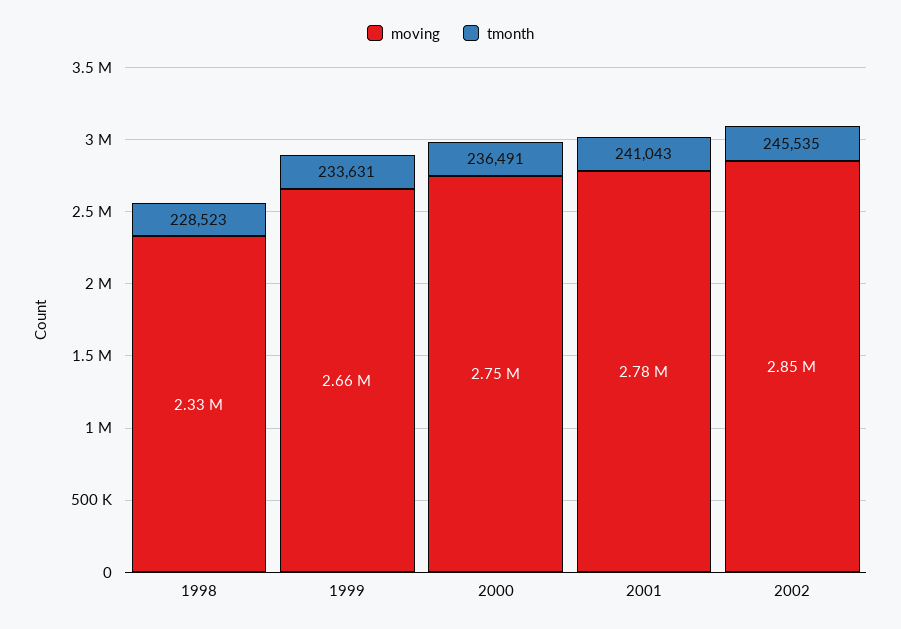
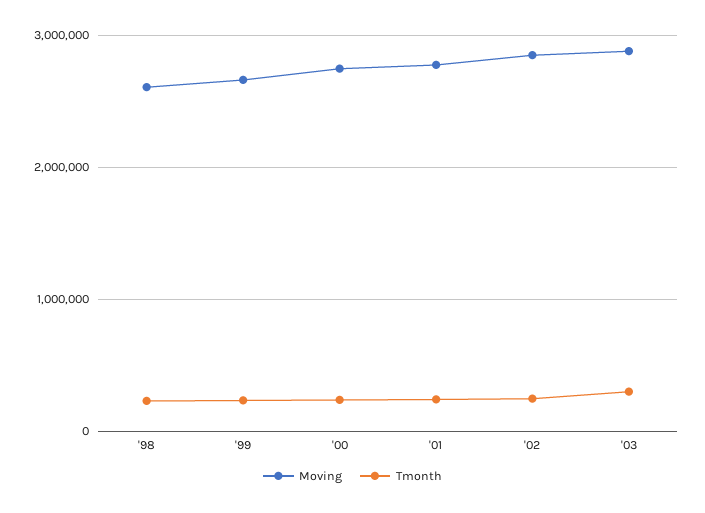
moving, 1998: 2330000 -> 2600000
moving, '03: none -> 2900000
tmonth, '03: none -> 300000

